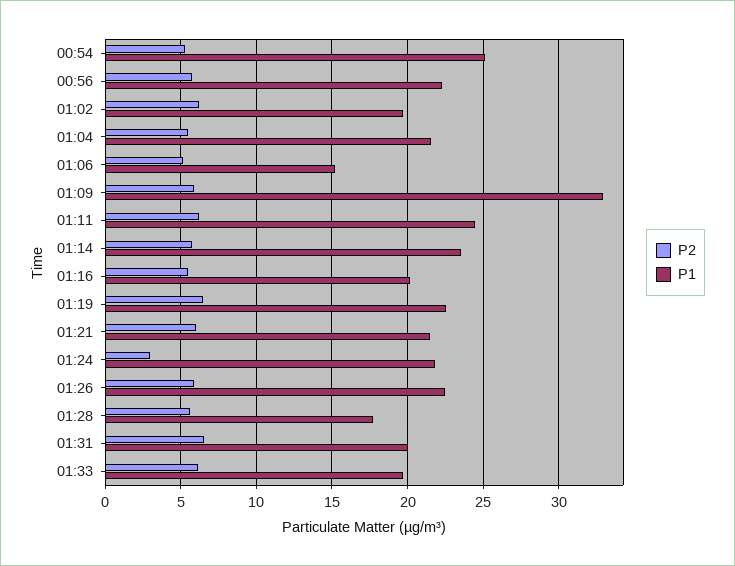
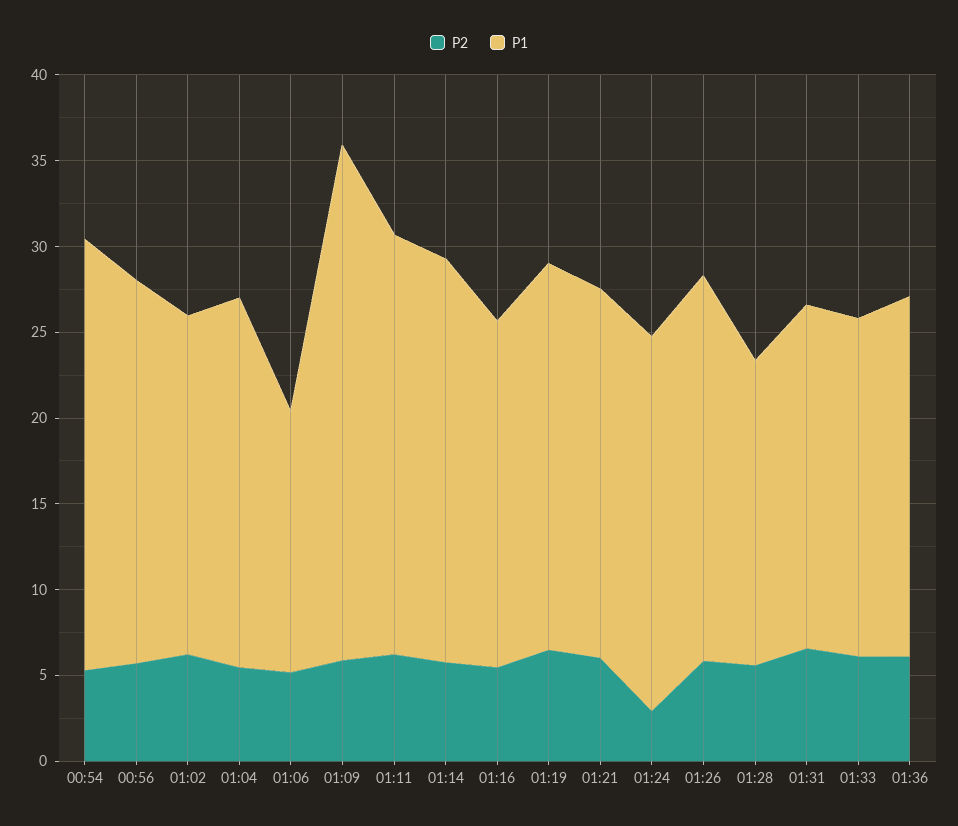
P1, 01:09: 33 -> 30
P2, 01:36: none -> 6
P1, 01:36: none -> 21

